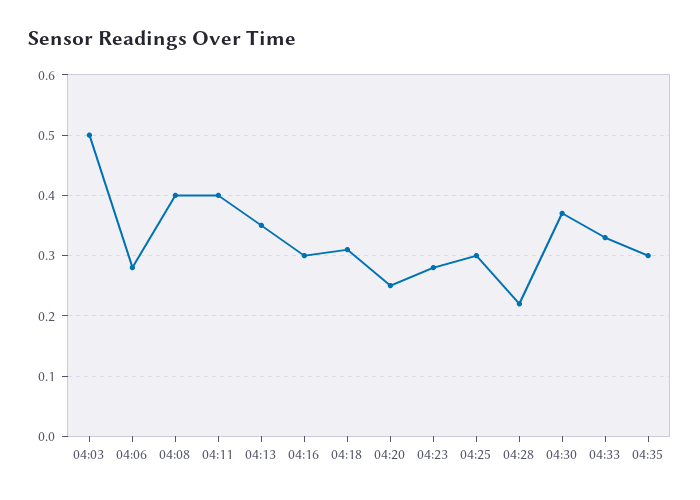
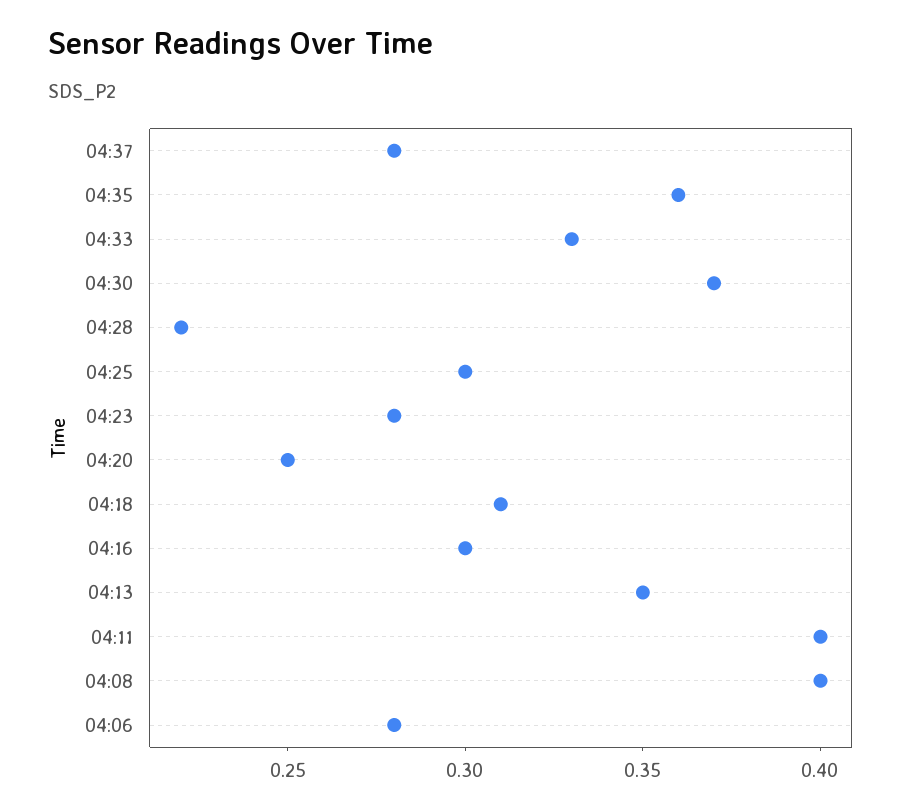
04:03: 0.5 -> none
04:35: 0.3 -> 0.36
04:37: none -> 0.28

